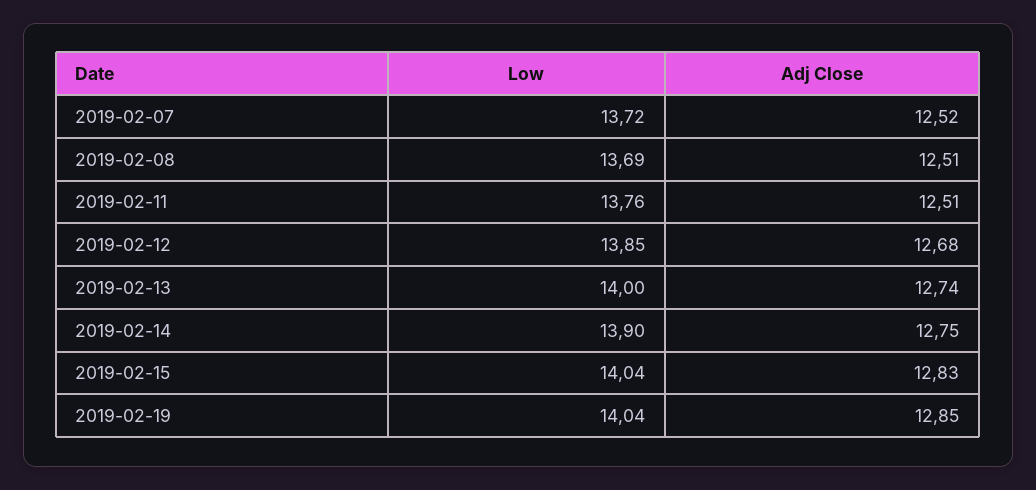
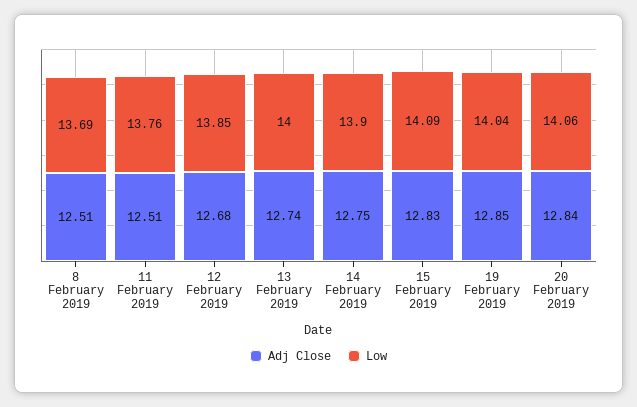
Low, 2019-02-07: 13.72 -> none
Adj Close, 2019-02-07: 12.52 -> none
Low, 2019-02-15: 14.04 -> 14.09
Adj Close, 20 February 2019: none -> 12.84
Low, 20 February 2019: none -> 14.06

